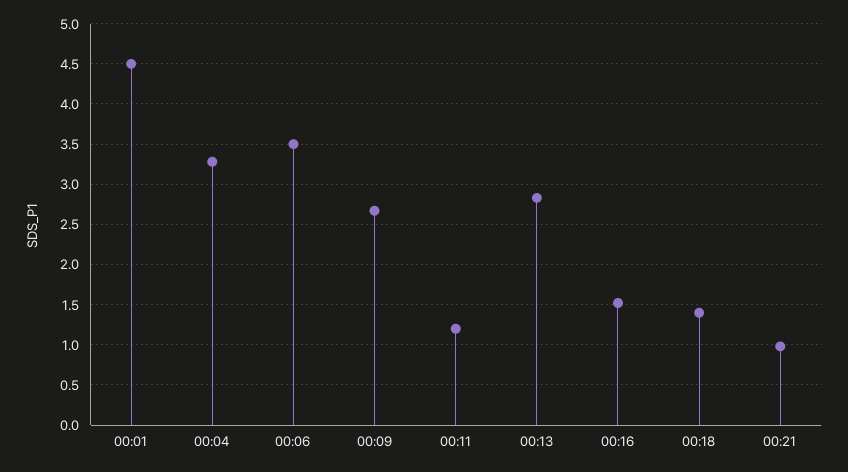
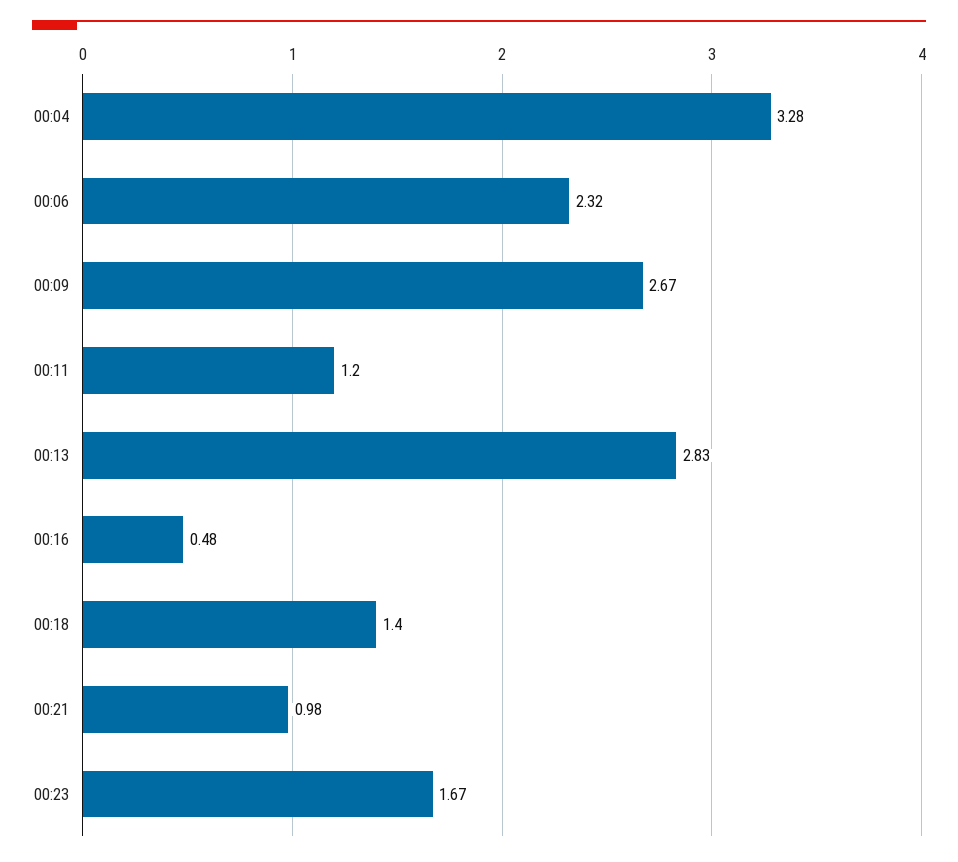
00:01: 4.5 -> none
00:06: 3.5 -> 2.32
00:16: 1.5 -> 0.48
00:23: none -> 1.67

